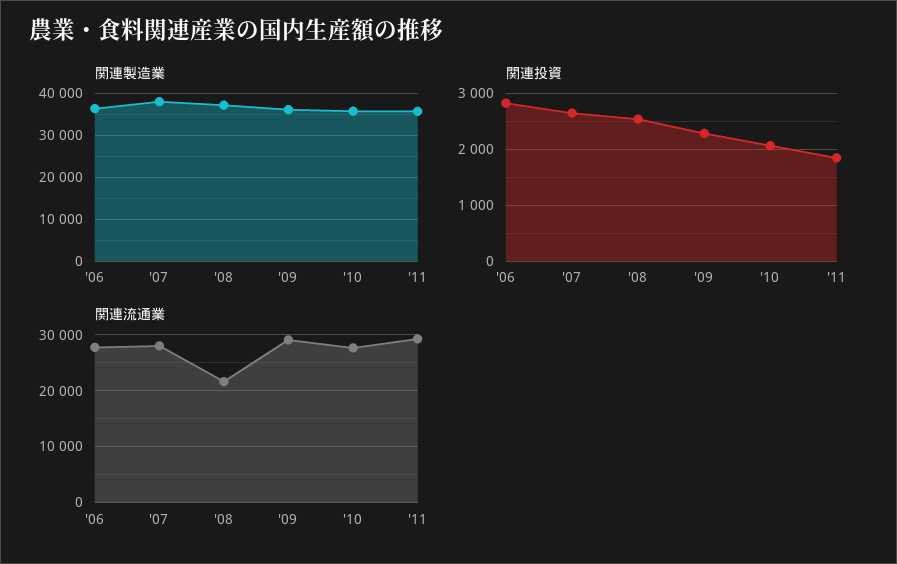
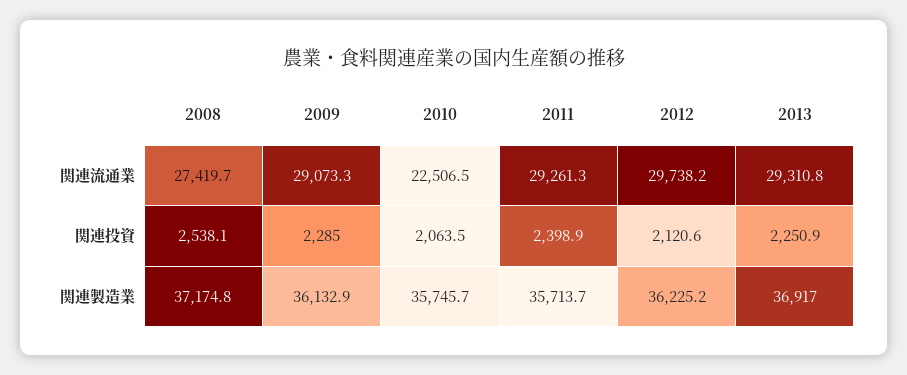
関連製造業, '06: 36000 -> none
関連製造業, '07: 38000 -> none
関連投資, '06: 2800 -> none
関連投資, '07: 2600 -> none
関連投資, '11: 1800 -> 2398.9
関連流通業, '06: 28000 -> none
関連流通業, '07: 28000 -> none
関連流通業, '08: 22000 -> 27419.7
関連流通業, '10: 28000 -> 22506.5
関連流通業, 2012: none -> 29738.2
関連流通業, 2013: none -> 29310.8
関連投資, 2012: none -> 2120.6
関連投資, 2013: none -> 2250.9
関連製造業, 2012: none -> 36225.2
関連製造業, 2013: none -> 36917

